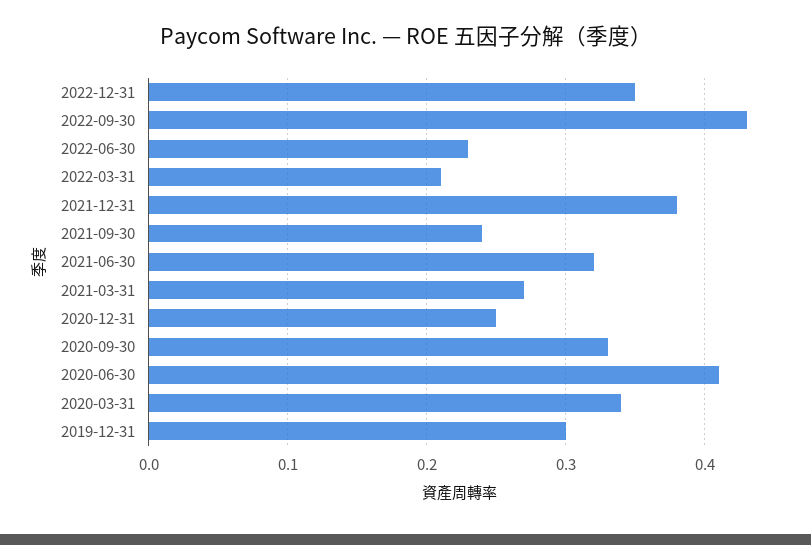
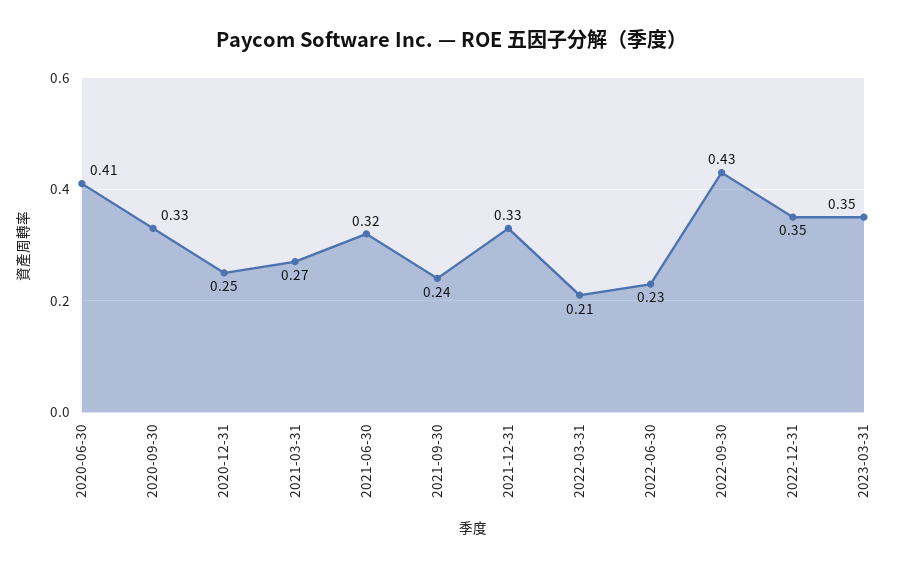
2021-12-31: 0.38 -> 0.33
2020-03-31: 0.34 -> none
2019-12-31: 0.3 -> none
2023-03-31: none -> 0.35

